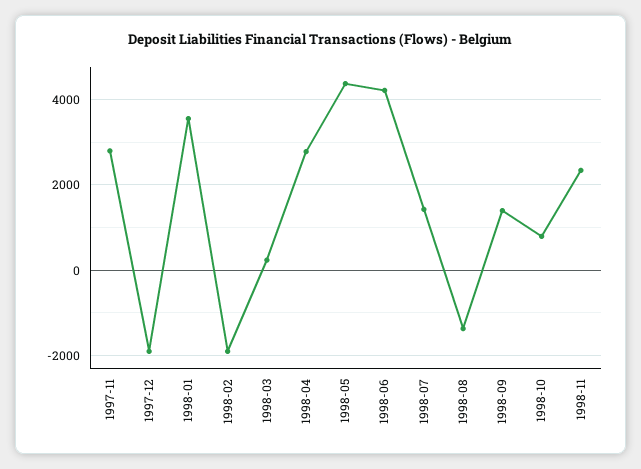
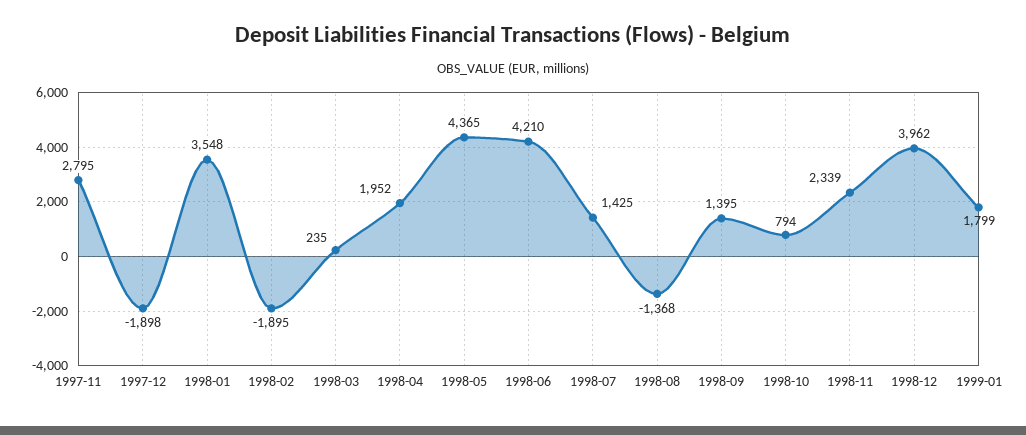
1998-04: 2800 -> 1952
1998-12: none -> 3962
1999-01: none -> 1799

